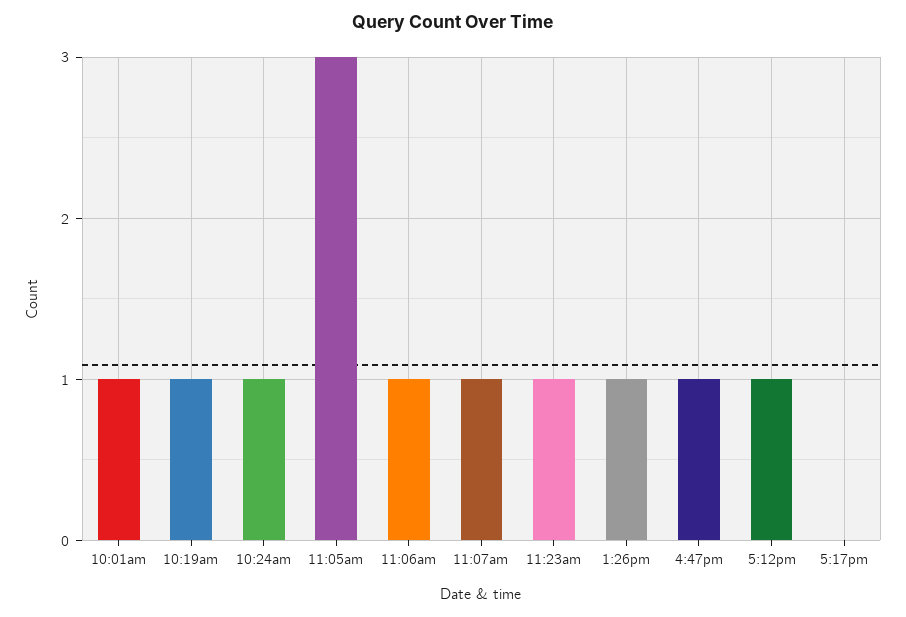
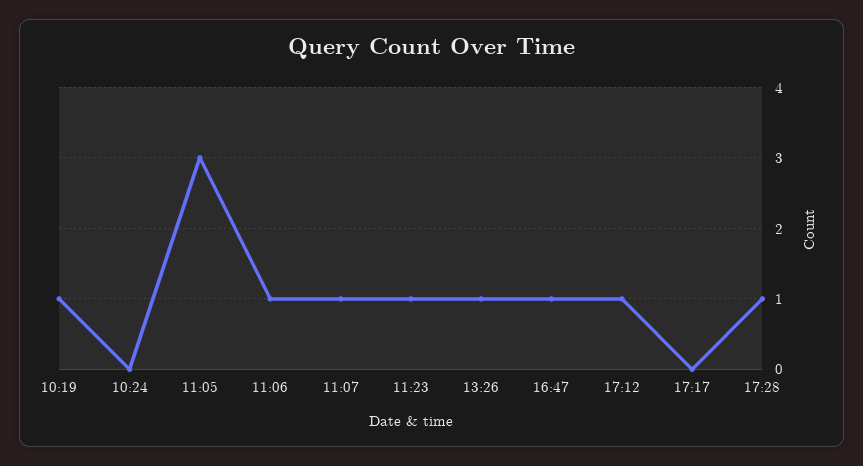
10:01am: 1 -> none
10:24am: 1 -> 0
17:28: none -> 1

